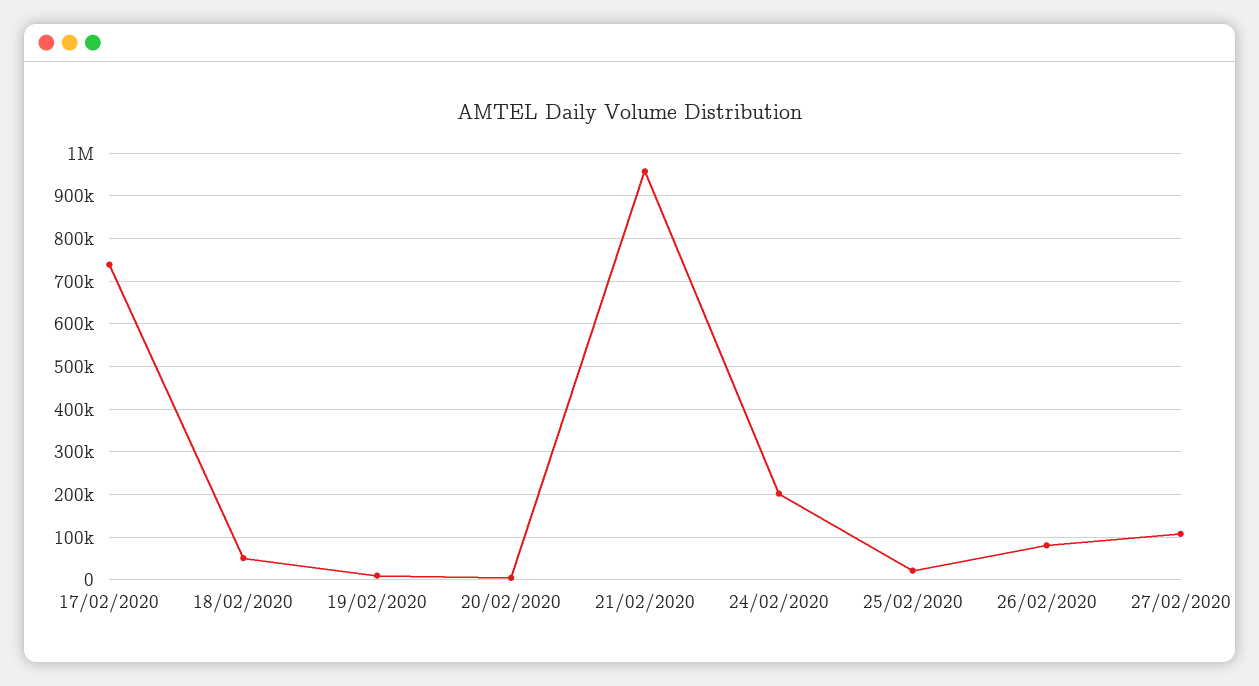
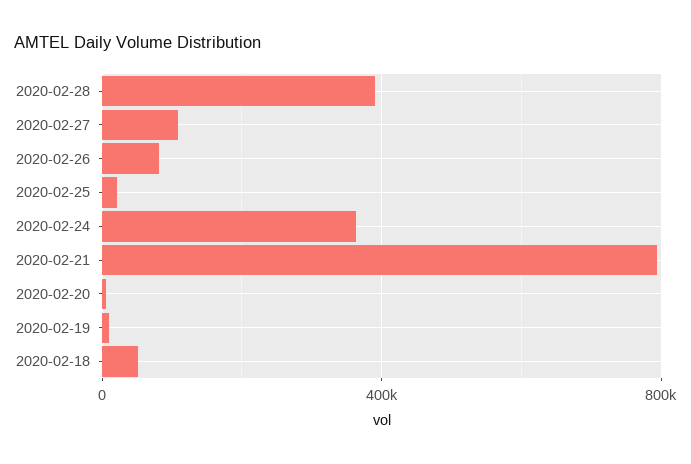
17/02/2020: 740000 -> none
21/02/2020: 960000 -> 800000
24/02/2020: 200000 -> 350000
2020-02-28: none -> 400000

